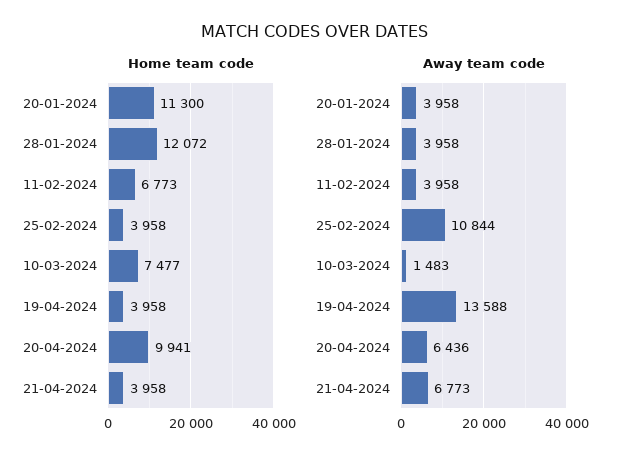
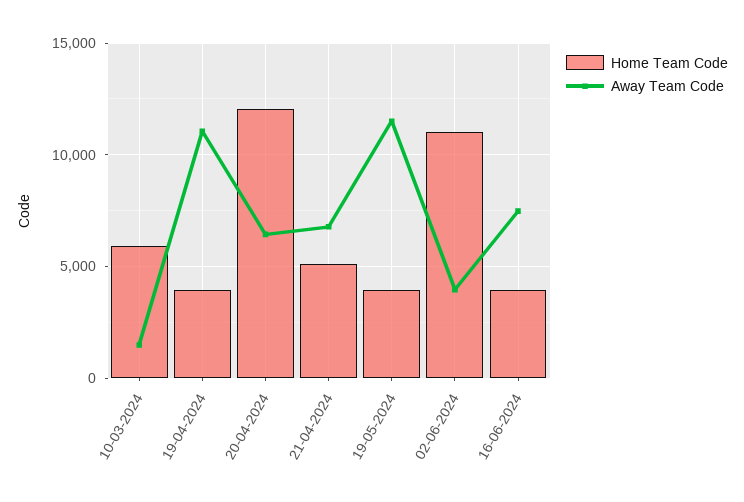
Home team code, 20-01-2024: 11300 -> none
Home team code, 28-01-2024: 12072 -> none
Home team code, 11-02-2024: 6773 -> none
Home team code, 25-02-2024: 3958 -> none
Home team code, 10-03-2024: 7477 -> 6000
Home team code, 20-04-2024: 9941 -> 12000
Home team code, 21-04-2024: 3958 -> 5000
Away team code, 20-01-2024: 3958 -> none
Away team code, 28-01-2024: 3958 -> none
Away team code, 11-02-2024: 3958 -> none
Away team code, 25-02-2024: 10844 -> none
Away team code, 19-04-2024: 13588 -> 11000
Home team code, 19-05-2024: none -> 4000
Away team code, 19-05-2024: none -> 11500
Home team code, 02-06-2024: none -> 11000
Away team code, 02-06-2024: none -> 4000
Home team code, 16-06-2024: none -> 4000
Away team code, 16-06-2024: none -> 7500

